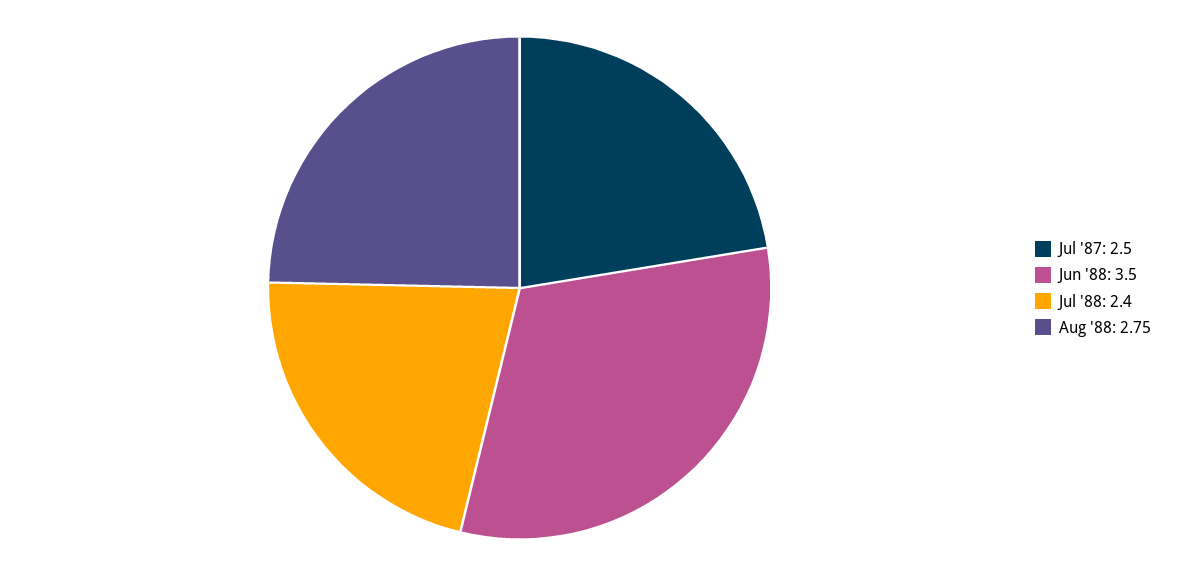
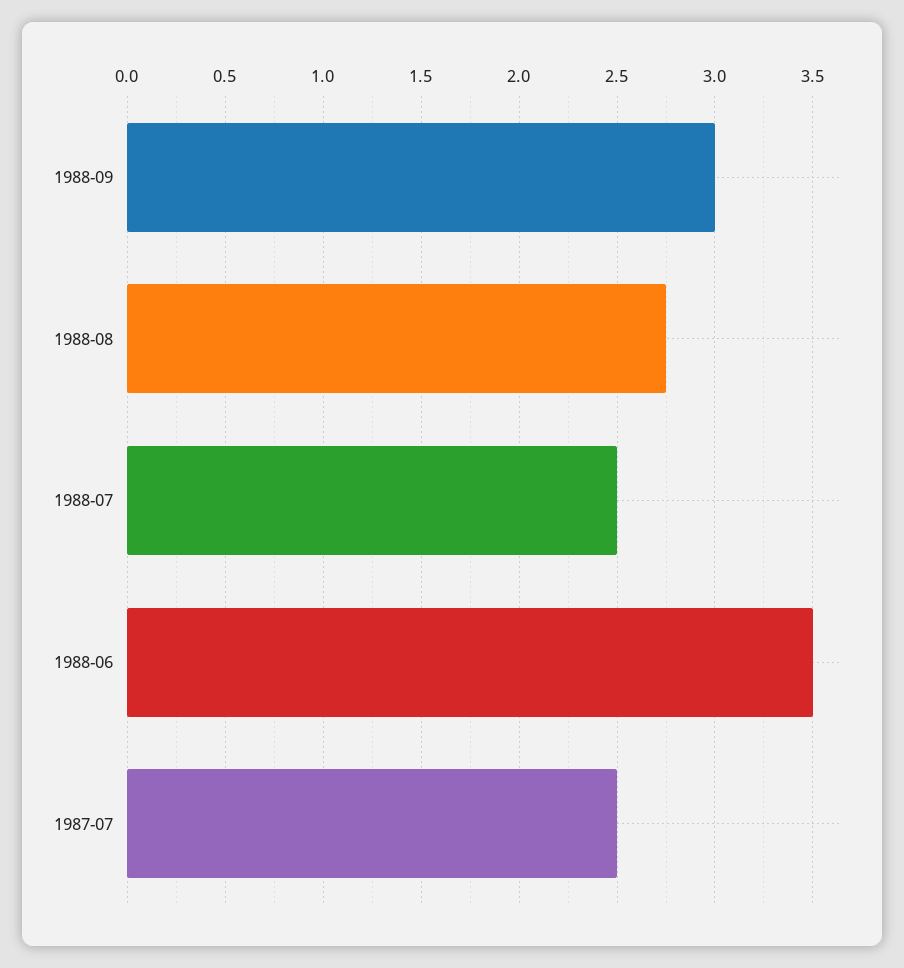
Jul '88: 2.4 -> 2.5
1988-09: none -> 3

